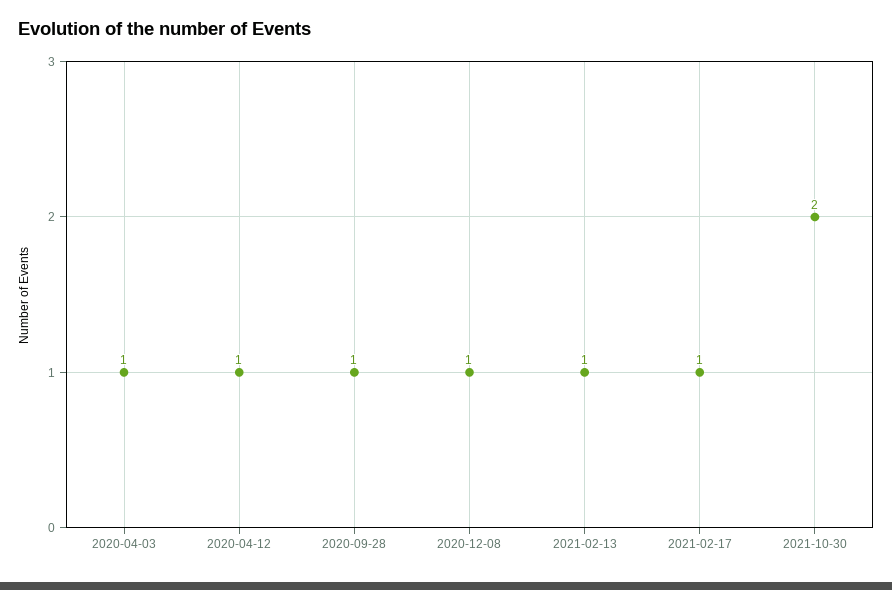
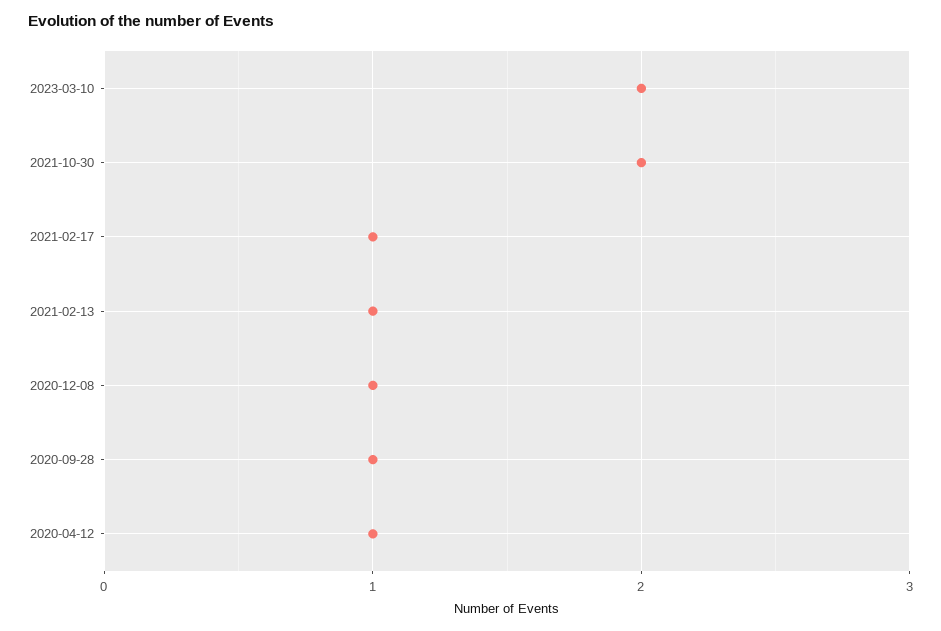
2020-04-03: 1 -> none
2023-03-10: none -> 2

